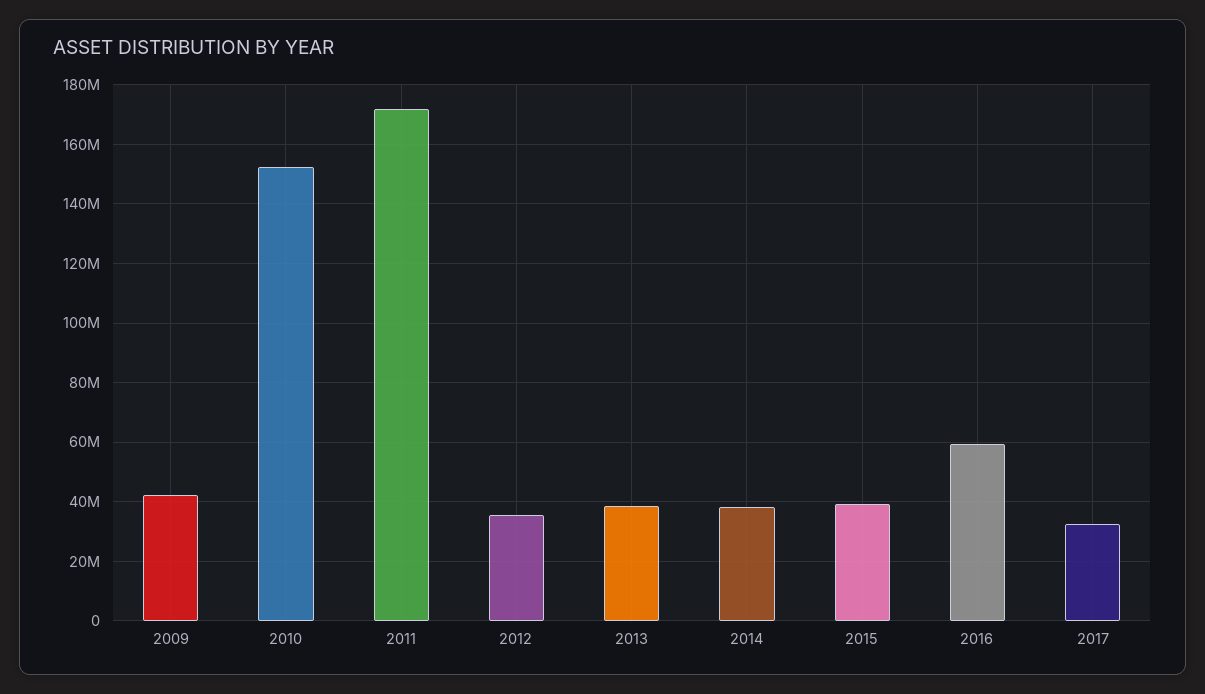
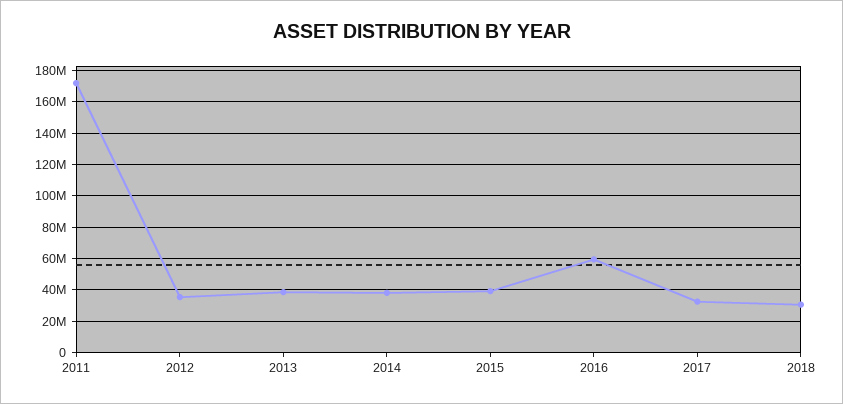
2009: 42500000 -> none
2010: 152500000 -> none
2018: none -> 30000000

